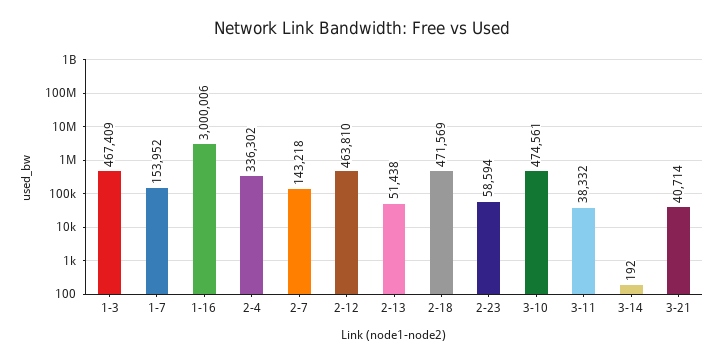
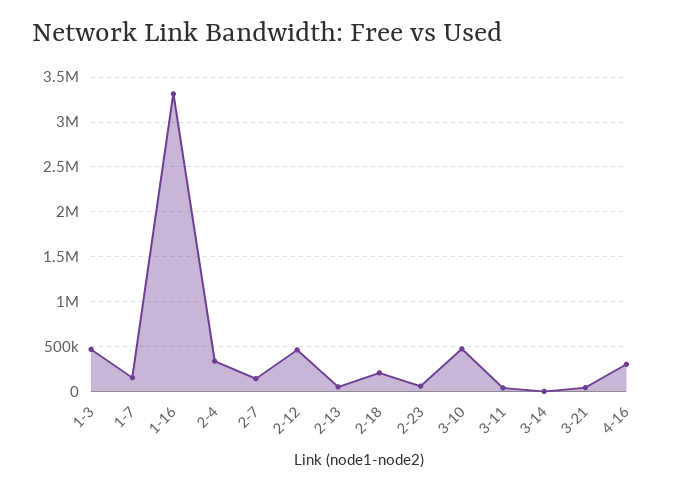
1-16: 3000006 -> 3300000
2-18: 471569 -> 200000
4-16: none -> 300000

